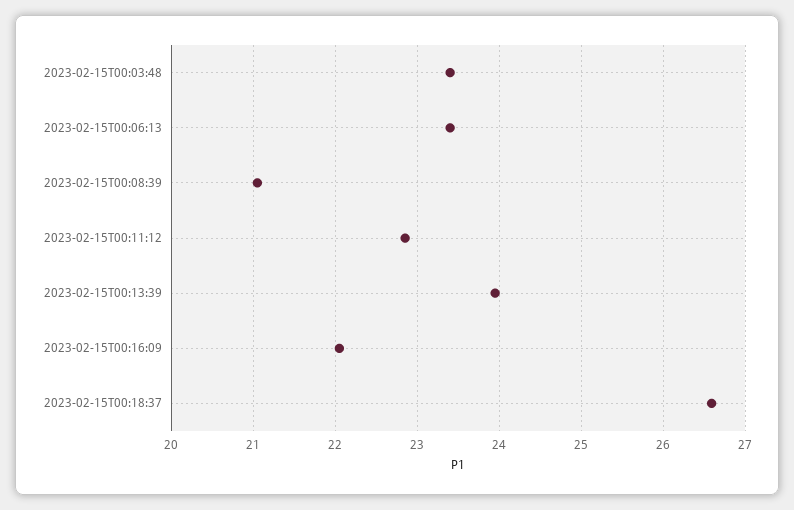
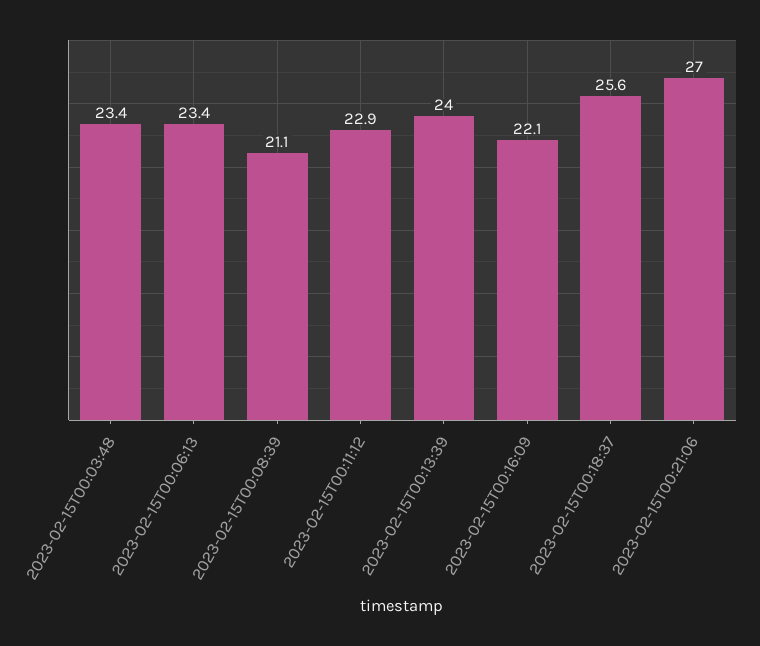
2023-02-15T00:18:37: 26.6 -> 25.6
2023-02-15T00:21:06: none -> 27

